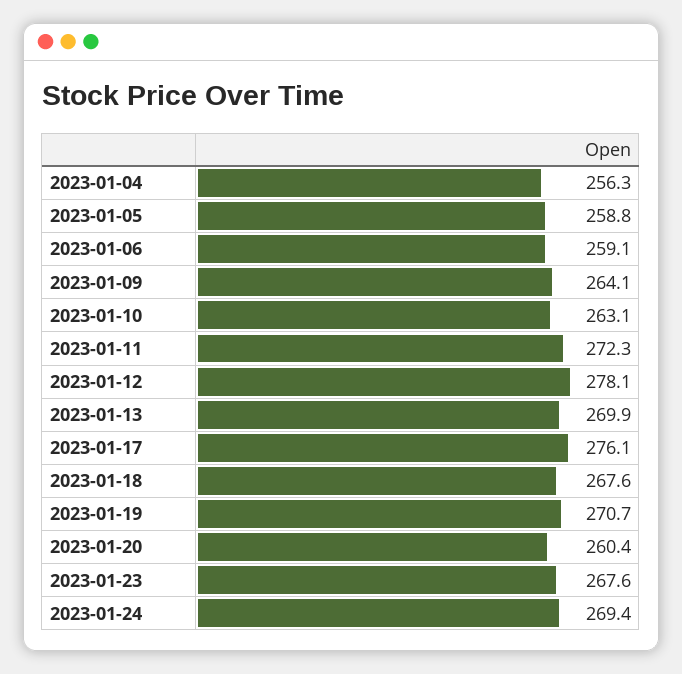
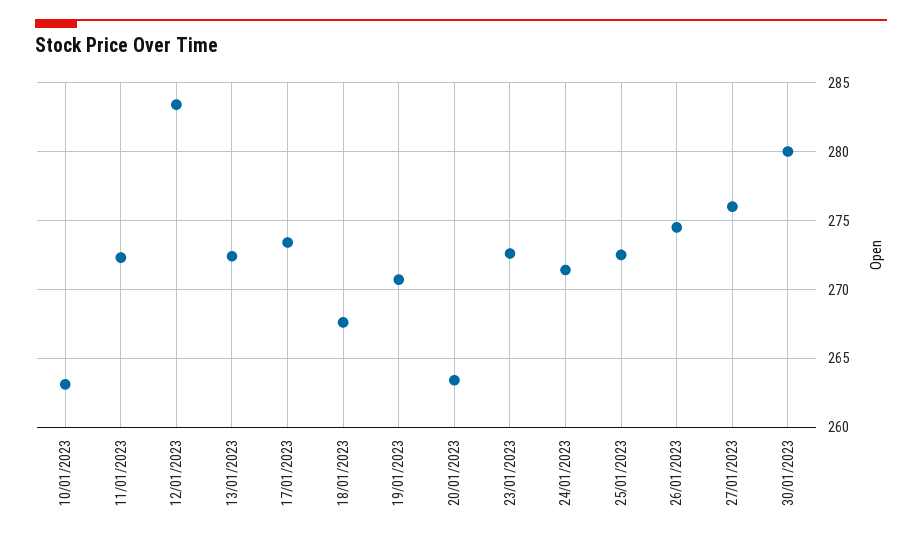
2023-01-04: 256.3 -> none
2023-01-05: 258.8 -> none
2023-01-06: 259.1 -> none
2023-01-09: 264.1 -> none
2023-01-12: 278.1 -> 283.5
2023-01-13: 269.9 -> 272.5
2023-01-17: 276.1 -> 273.5
2023-01-20: 260.4 -> 263.5
2023-01-23: 267.6 -> 272.5
2023-01-24: 269.4 -> 271.5
25/01/2023: none -> 272.5
26/01/2023: none -> 274.5
27/01/2023: none -> 276
30/01/2023: none -> 280

